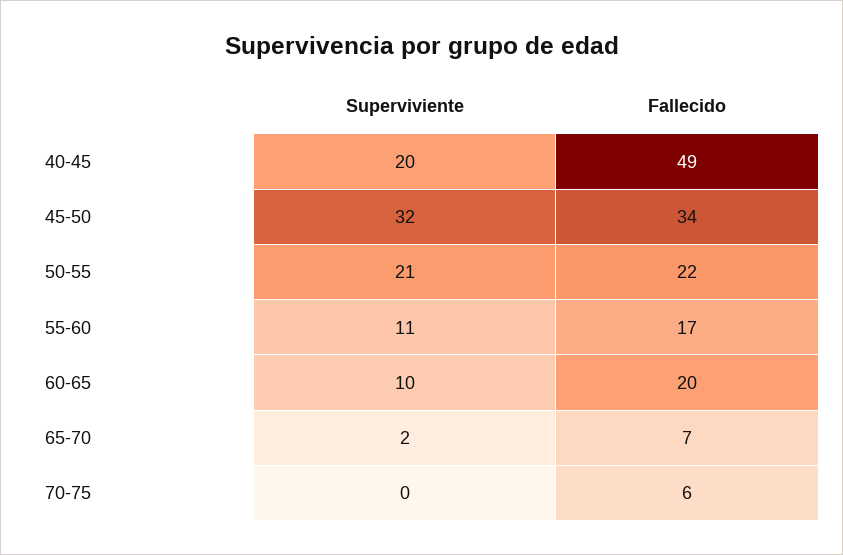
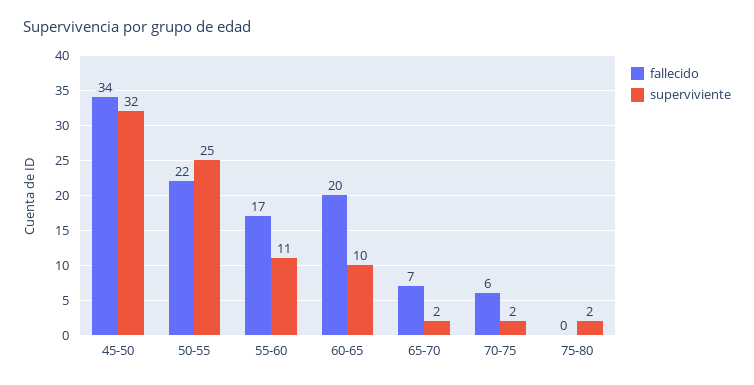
Superviviente, 40-45: 20 -> none
Fallecido, 40-45: 49 -> none
Superviviente, 50-55: 21 -> 25
Superviviente, 70-75: 0 -> 2
Fallecido, 75-80: none -> 0
Superviviente, 75-80: none -> 2

